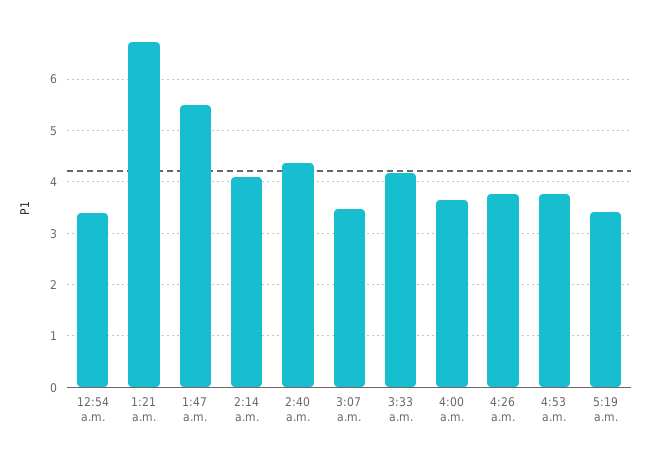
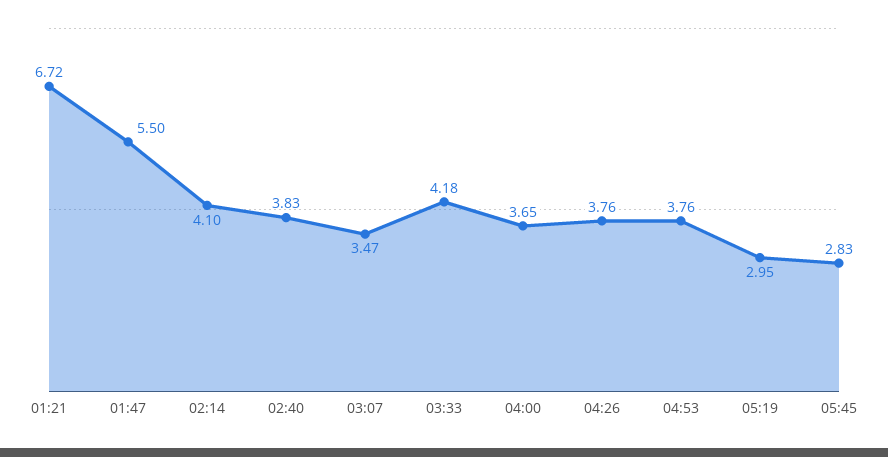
12:54 a.m.: 3.4 -> none
2:40 a.m.: 4.4 -> 3.83
5:19 a.m.: 3.4 -> 2.95
05:45: none -> 2.83

